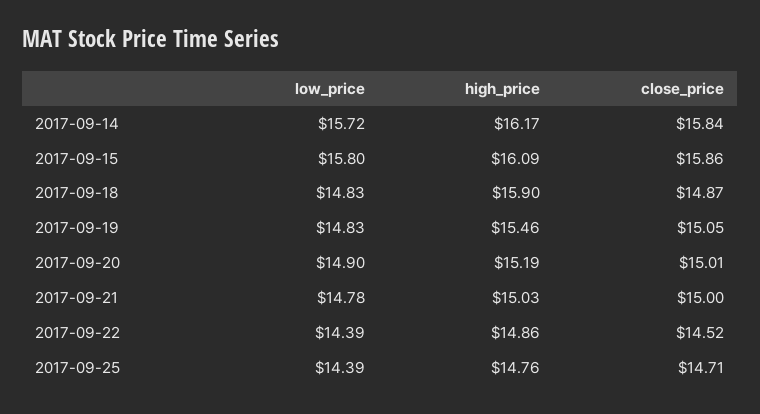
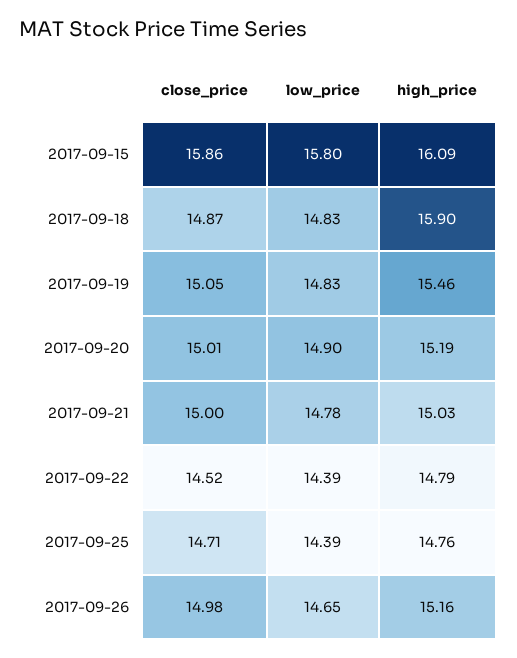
low_price, 2017-09-14: 15.72 -> none
high_price, 2017-09-14: 16.17 -> none
close_price, 2017-09-14: 15.84 -> none
high_price, 2017-09-22: 14.86 -> 14.79
close_price, 2017-09-26: none -> 14.98
low_price, 2017-09-26: none -> 14.65
high_price, 2017-09-26: none -> 15.16

